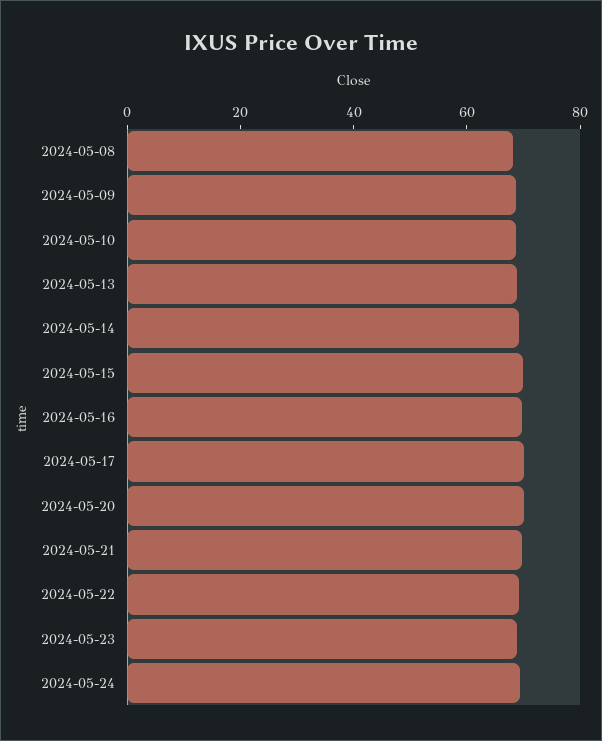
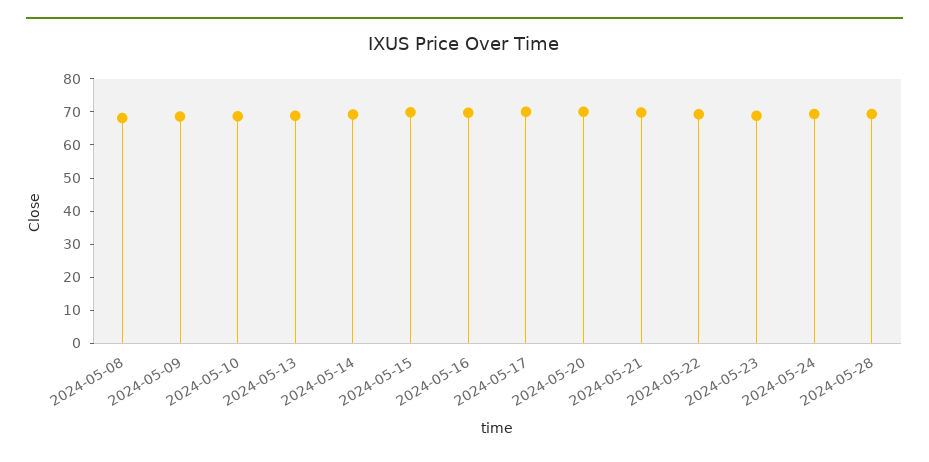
2024-05-28: none -> 70

